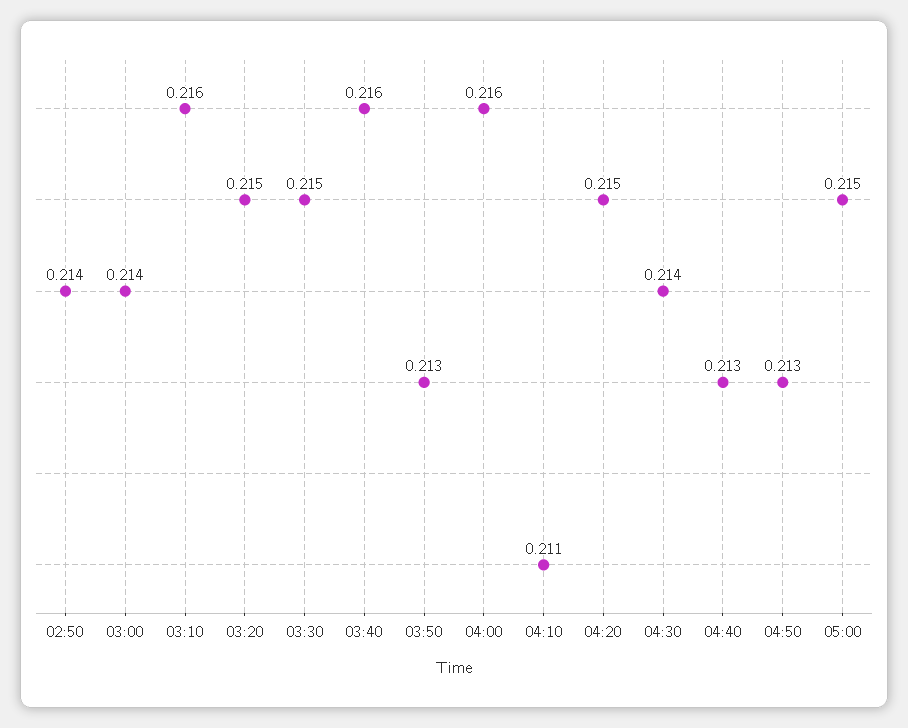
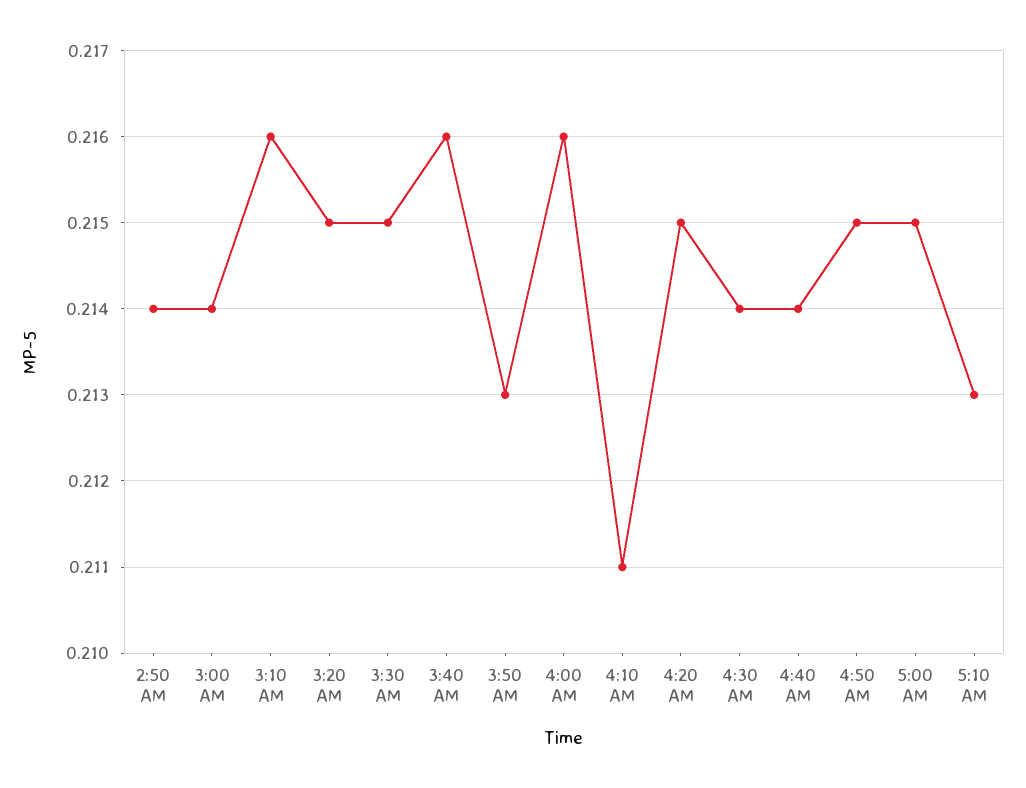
04:40: 0.213 -> 0.214
04:50: 0.213 -> 0.215
5:10 AM: none -> 0.213

